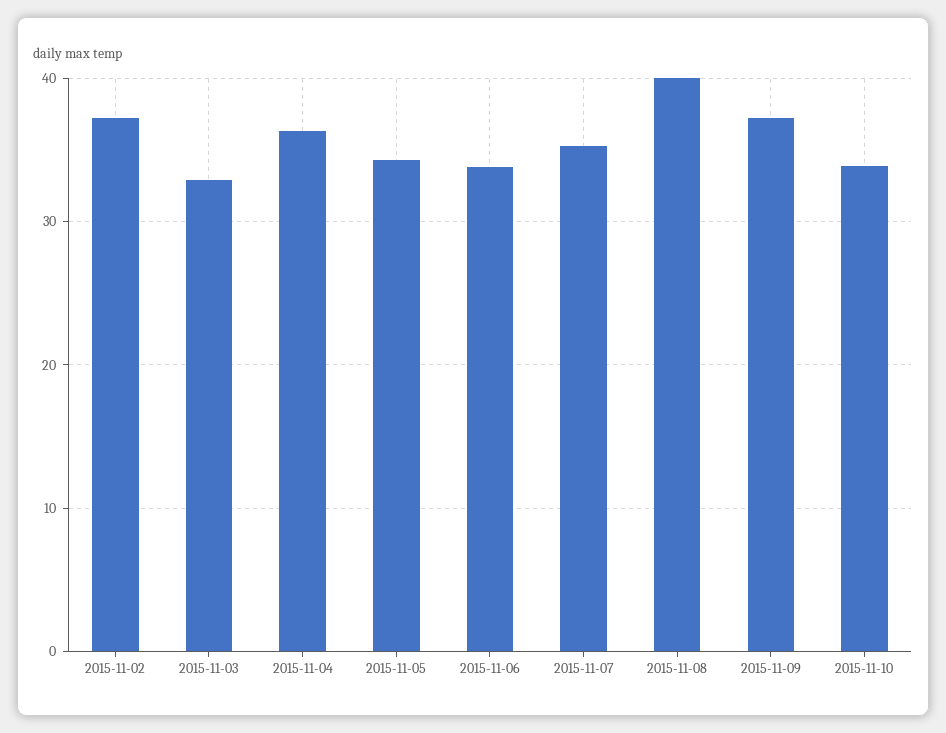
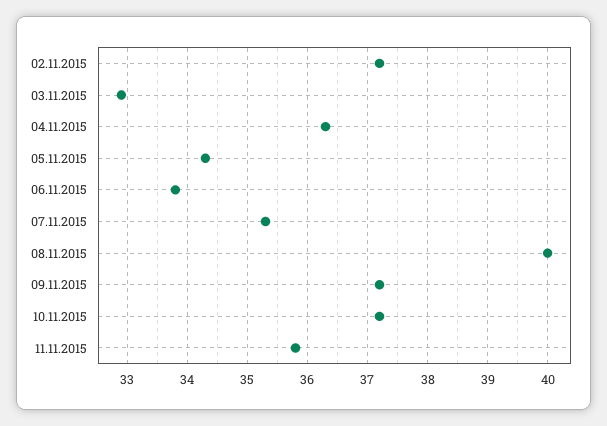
2015-11-10: 34 -> 37.2
11.11.2015: none -> 35.8

